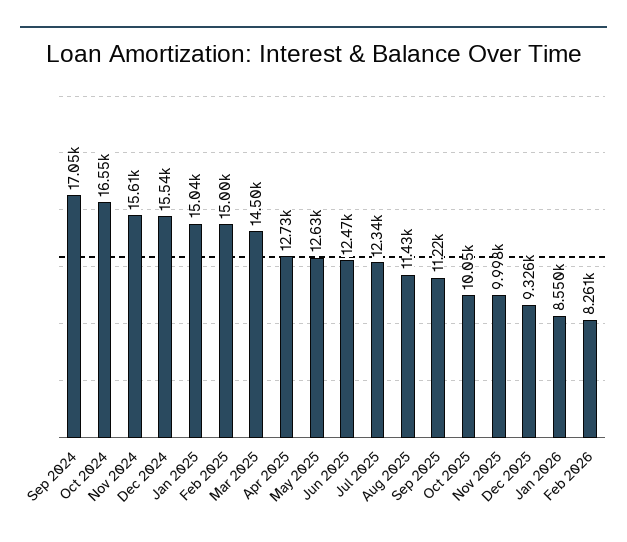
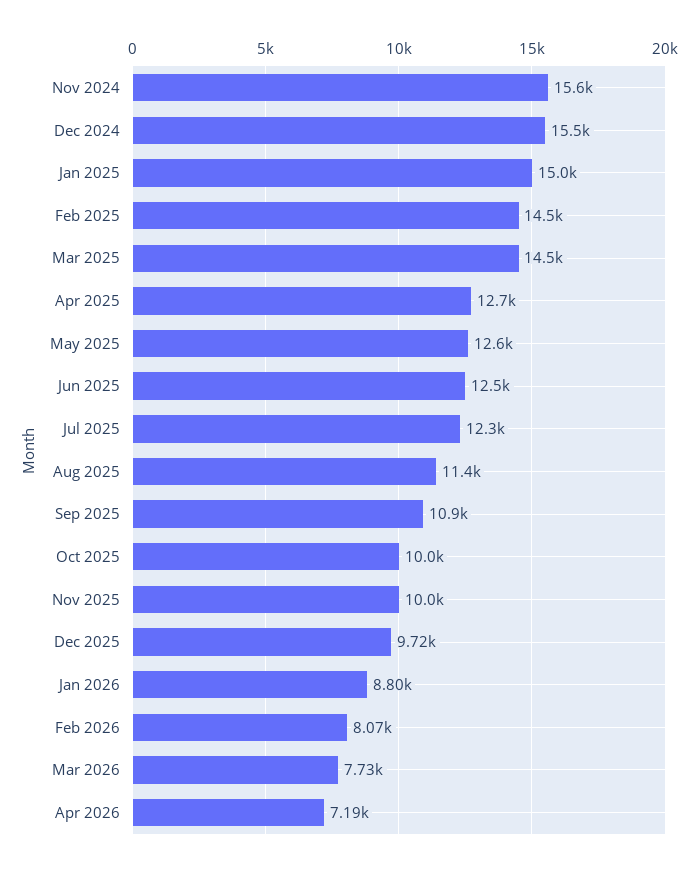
Sep 2024: 17050 -> none
Oct 2024: 16550 -> none
Feb 2025: 15000 -> 14500
Sep 2025: 11220 -> 10900
Dec 2025: 9326 -> 9720
Jan 2026: 8550 -> 8800
Feb 2026: 8261 -> 8070
Mar 2026: none -> 7730
Apr 2026: none -> 7190

